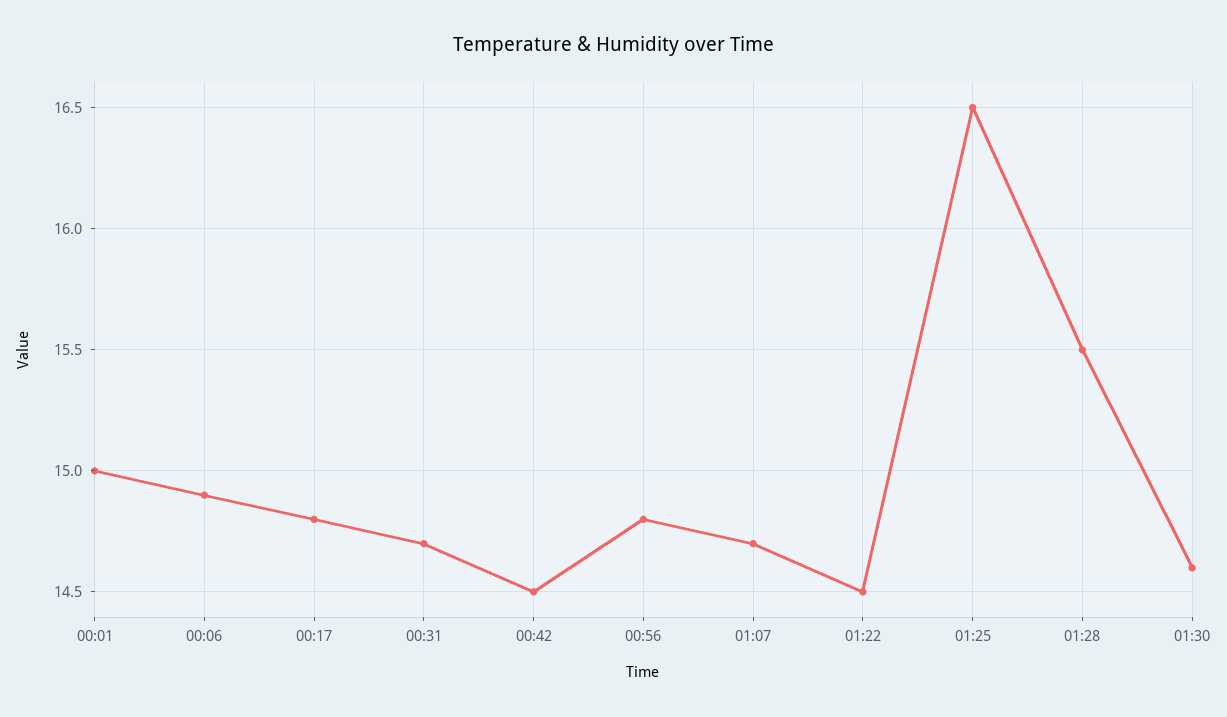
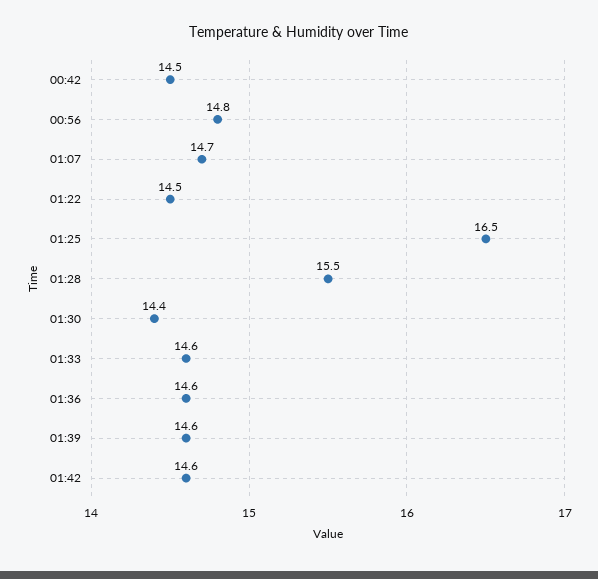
00:01: 15 -> none
00:06: 14.9 -> none
00:17: 14.8 -> none
00:31: 14.7 -> none
01:30: 14.6 -> 14.4
01:33: none -> 14.6
01:36: none -> 14.6
01:39: none -> 14.6
01:42: none -> 14.6

